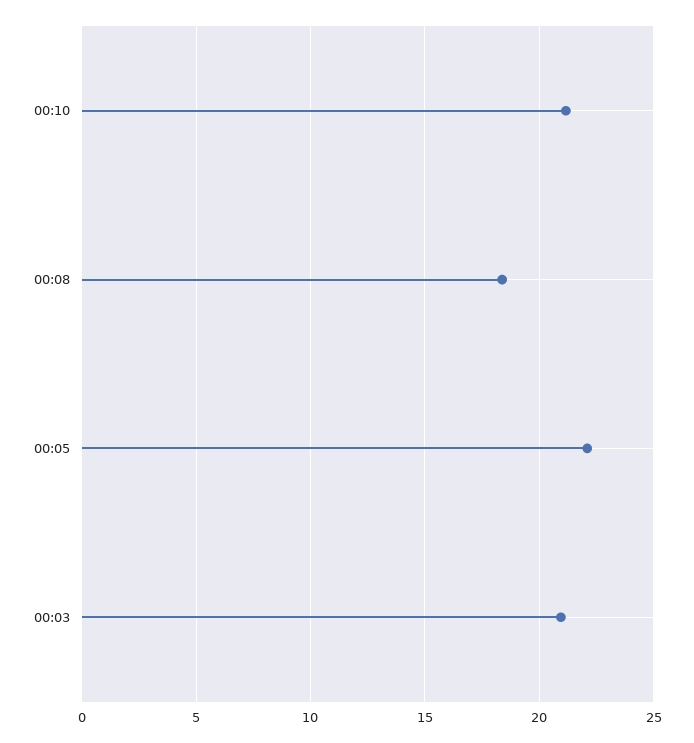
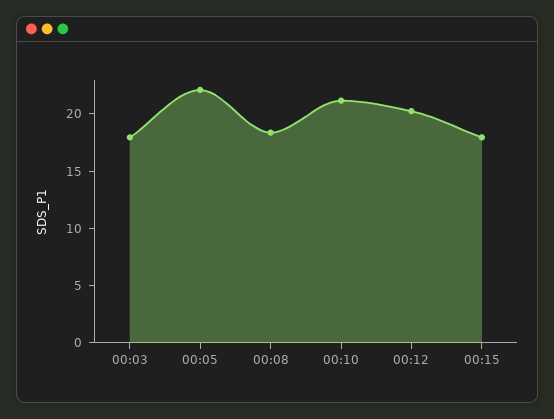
00:03: 21 -> 18
00:12: none -> 20
00:15: none -> 18

